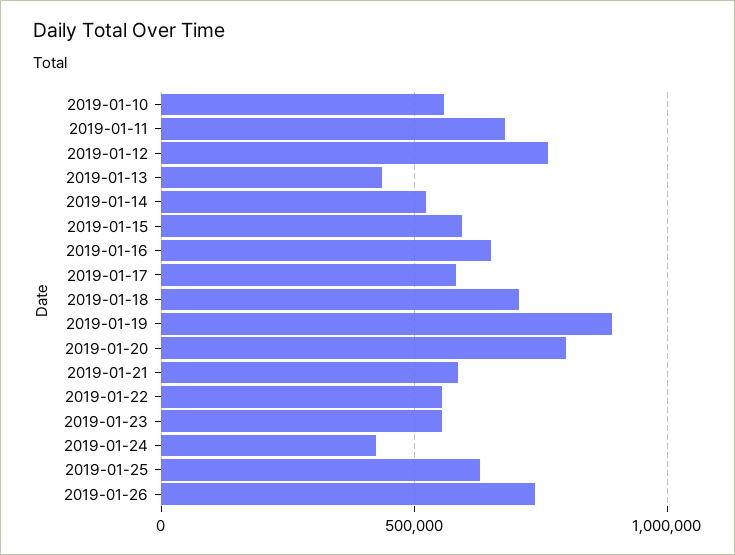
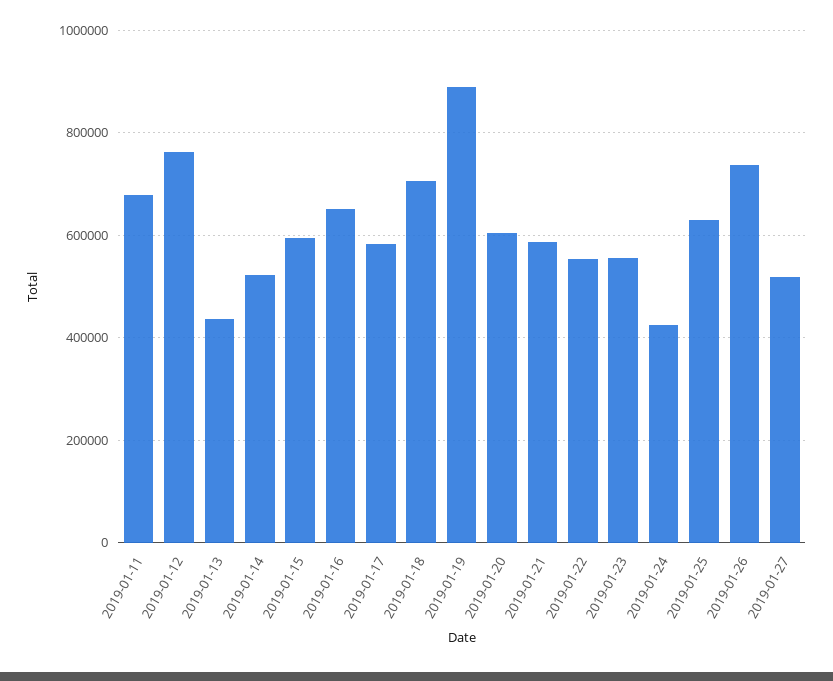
2019-01-10: 550000 -> none
2019-01-20: 800000 -> 600000
2019-01-27: none -> 520000

